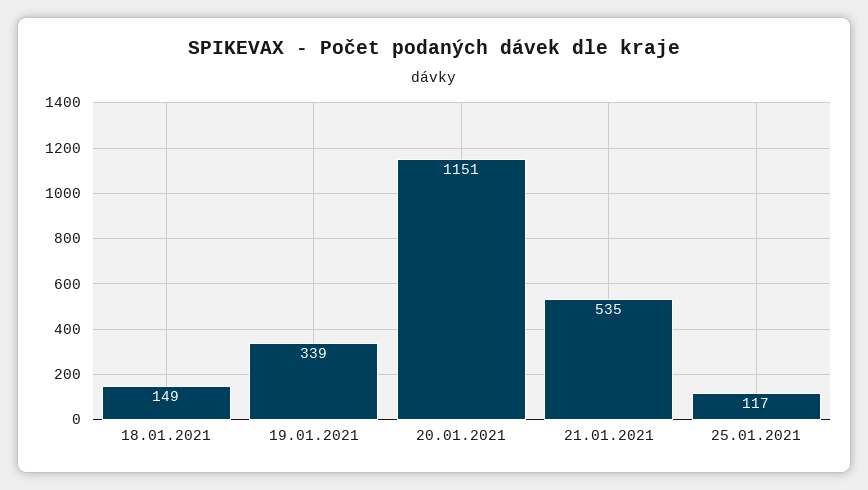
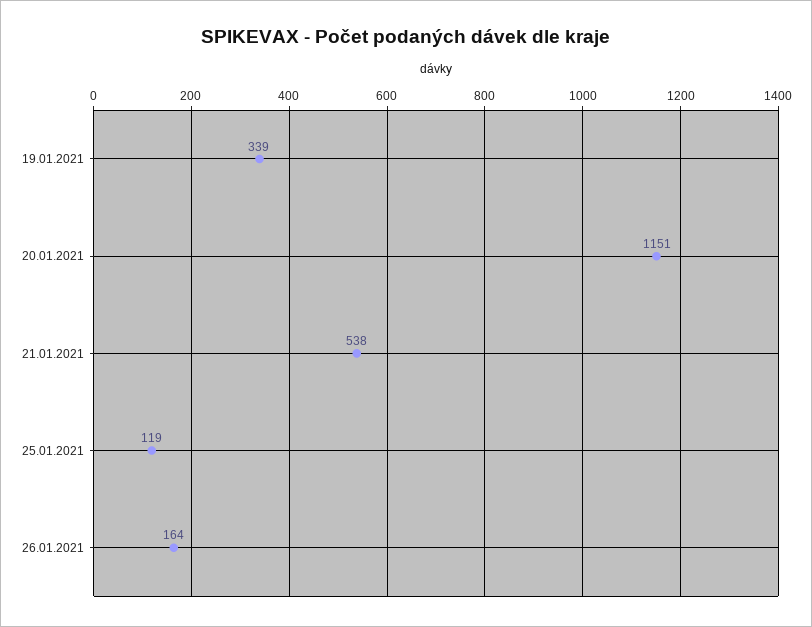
18.01.2021: 149 -> none
21.01.2021: 535 -> 538
25.01.2021: 117 -> 119
26.01.2021: none -> 164

